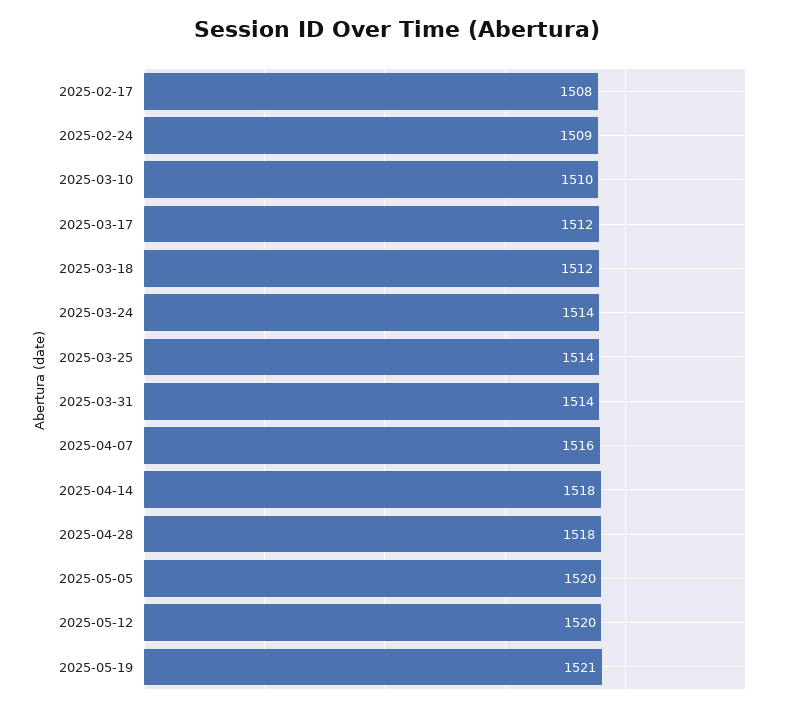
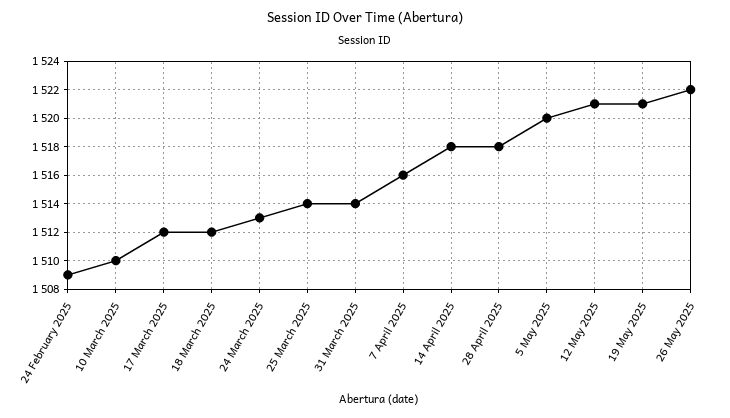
2025-02-17: 1508 -> none
2025-03-24: 1514 -> 1513
2025-05-12: 1520 -> 1521
26 May 2025: none -> 1522

